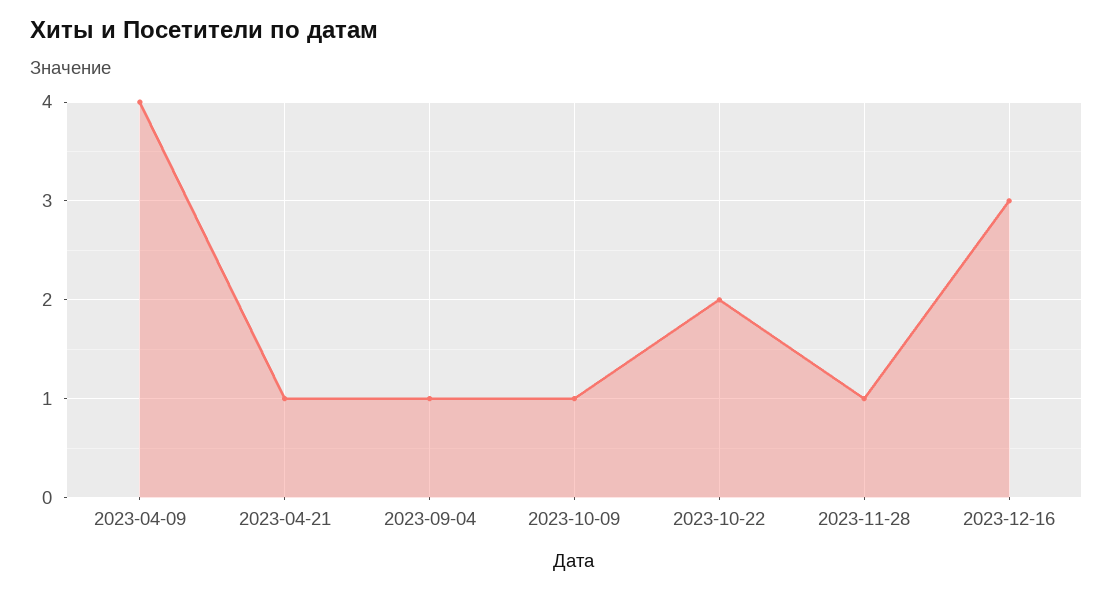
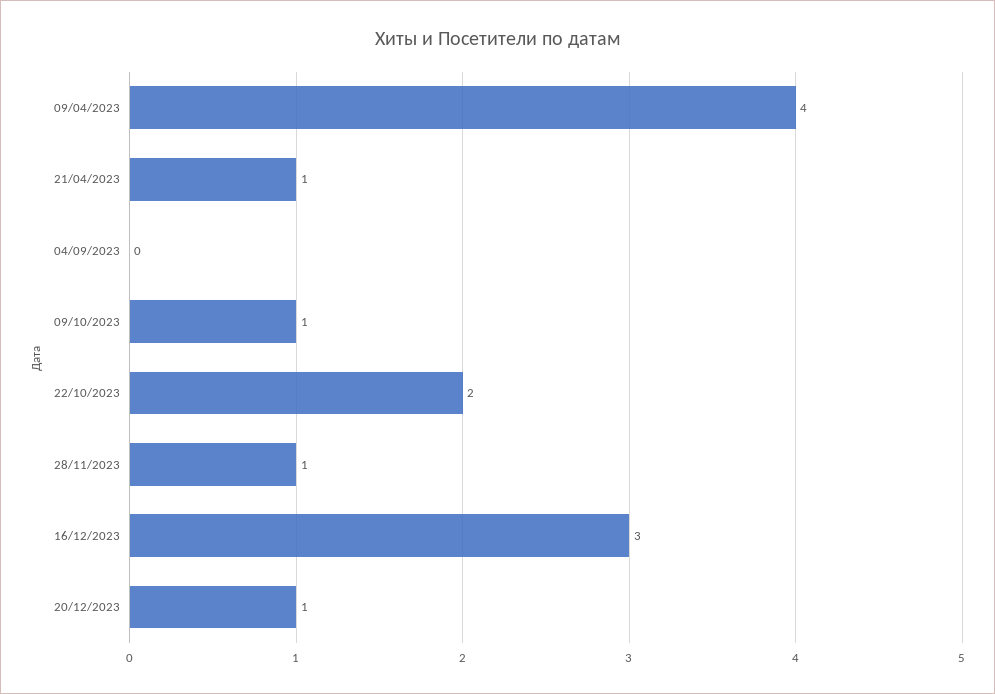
2023-09-04: 1 -> 0
20/12/2023: none -> 1

